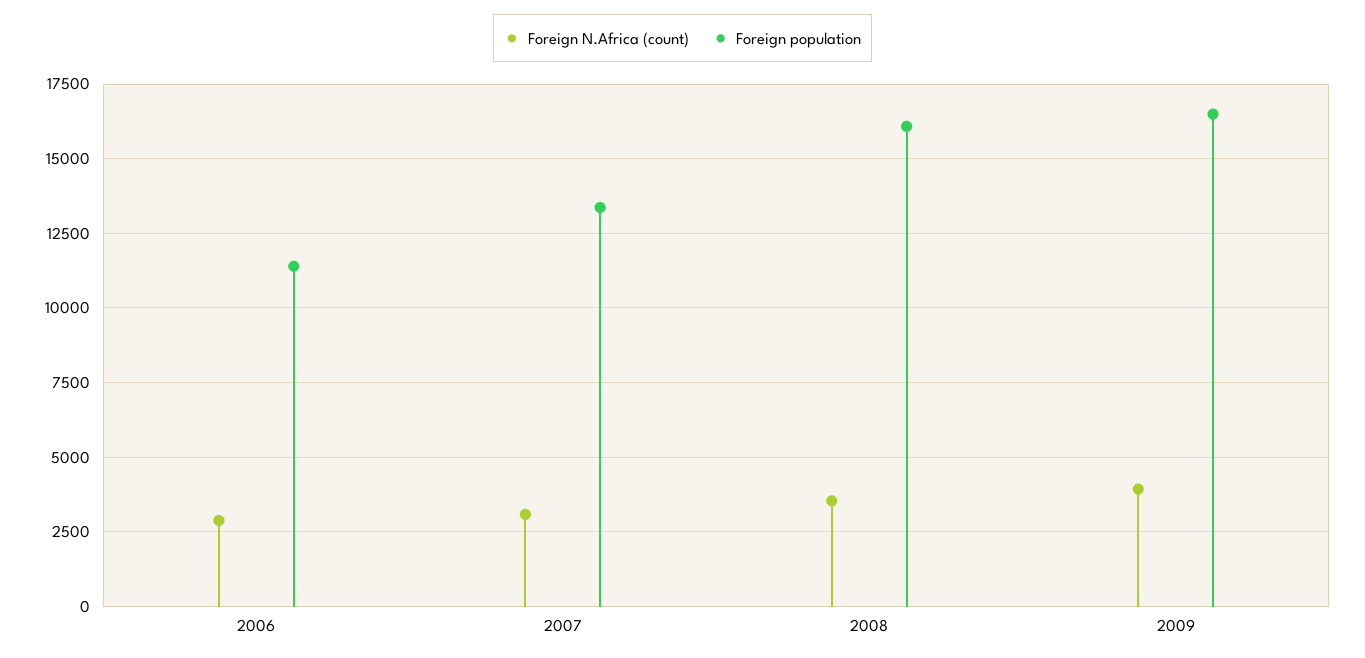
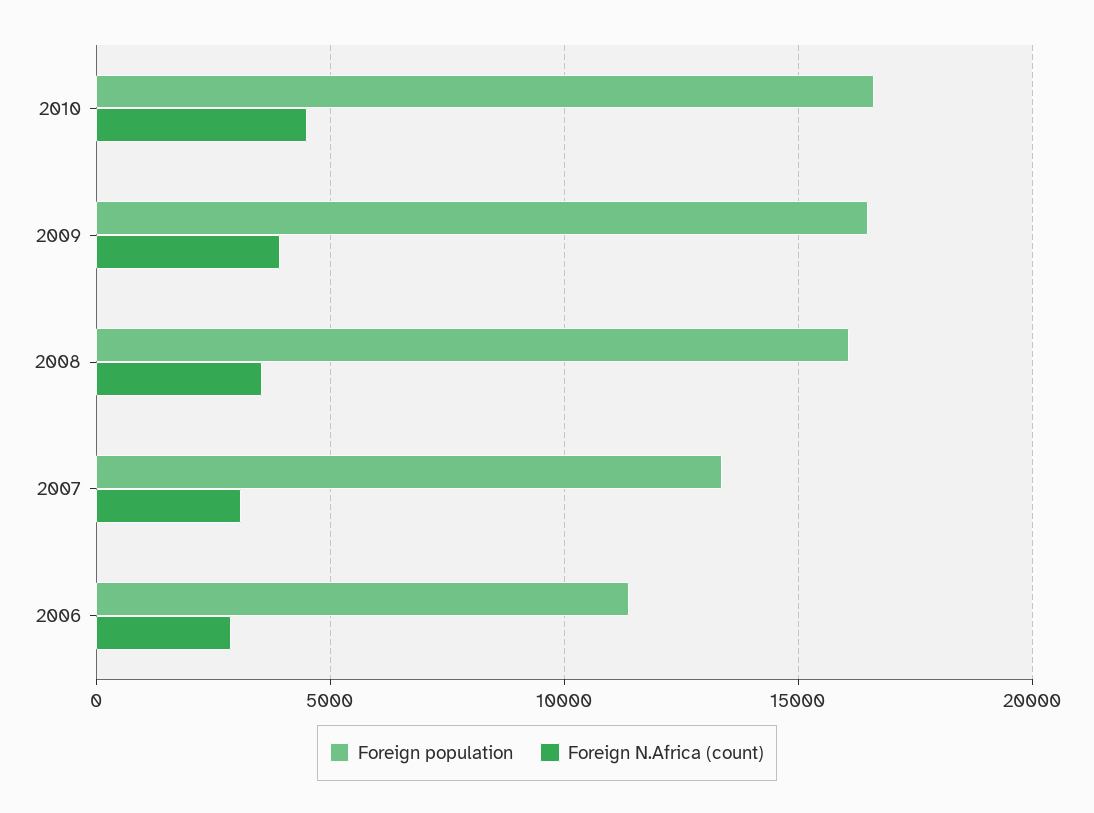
Foreign population, 2010: none -> 16500
Foreign N.Africa (count), 2010: none -> 4500

